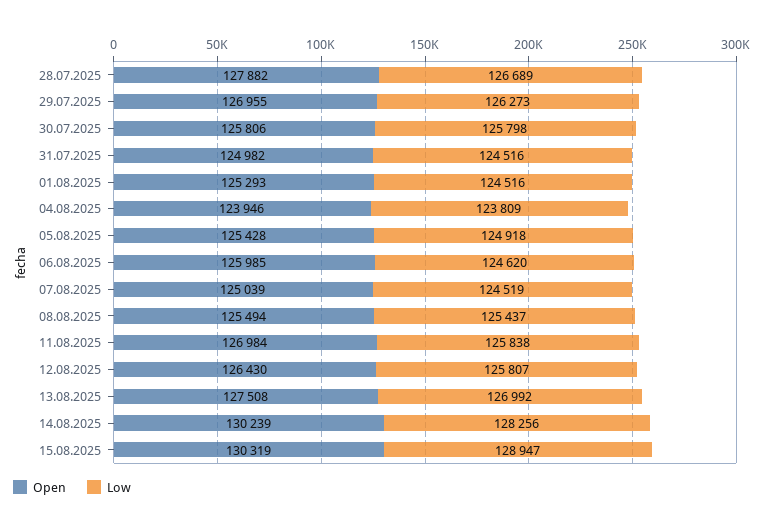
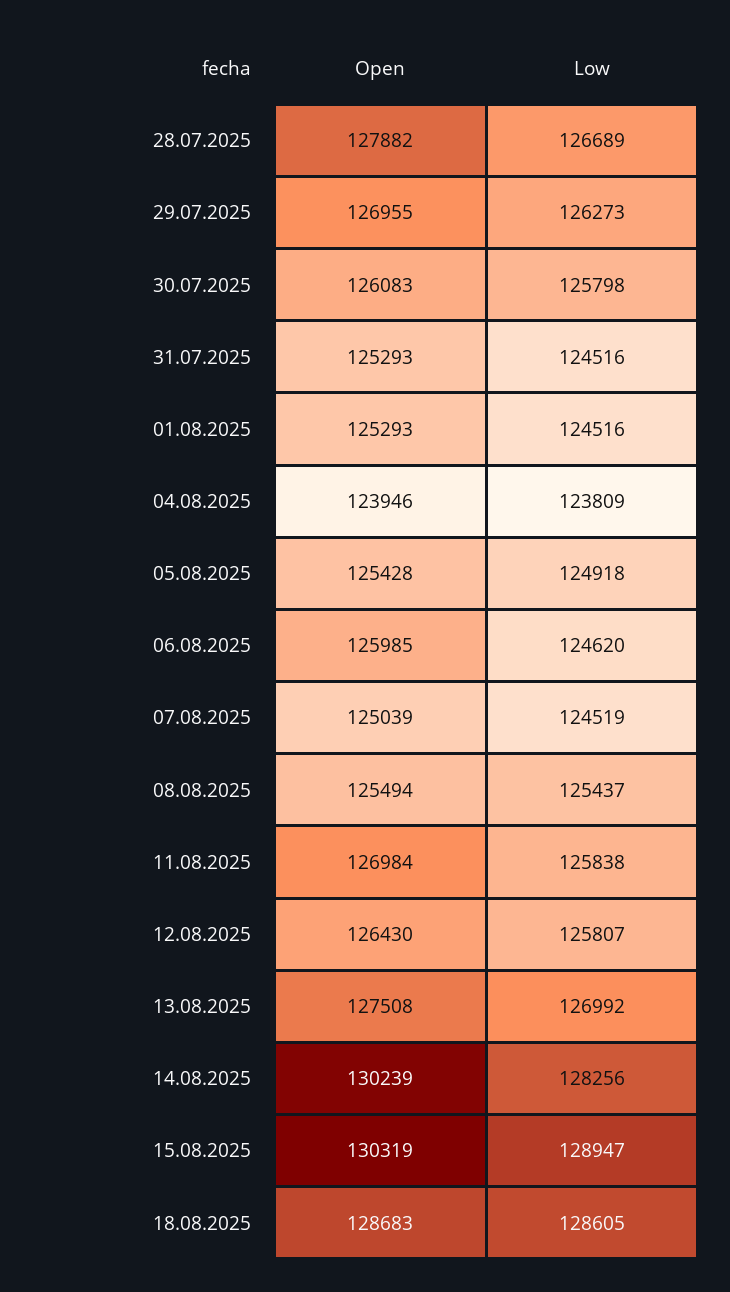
Open, 30.07.2025: 125806 -> 126083
Open, 31.07.2025: 124982 -> 125293
Open, 18.08.2025: none -> 128683
Low, 18.08.2025: none -> 128605

